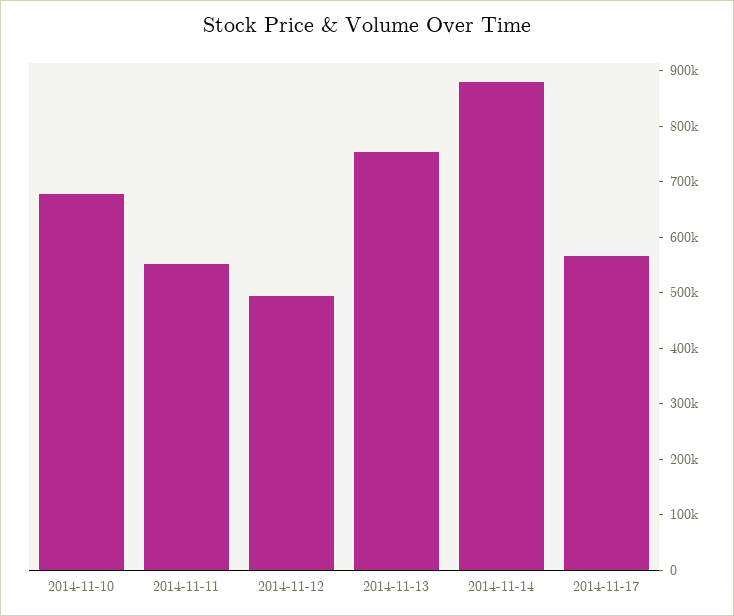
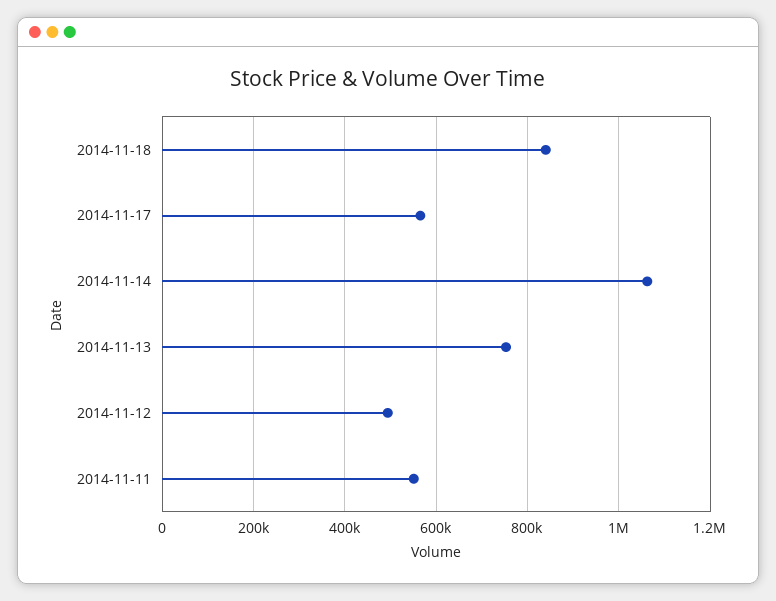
2014-11-10: 680000 -> none
2014-11-14: 880000 -> 1060000
2014-11-18: none -> 840000

